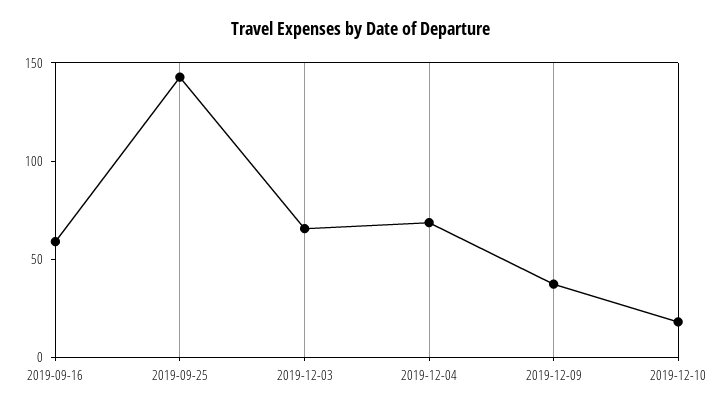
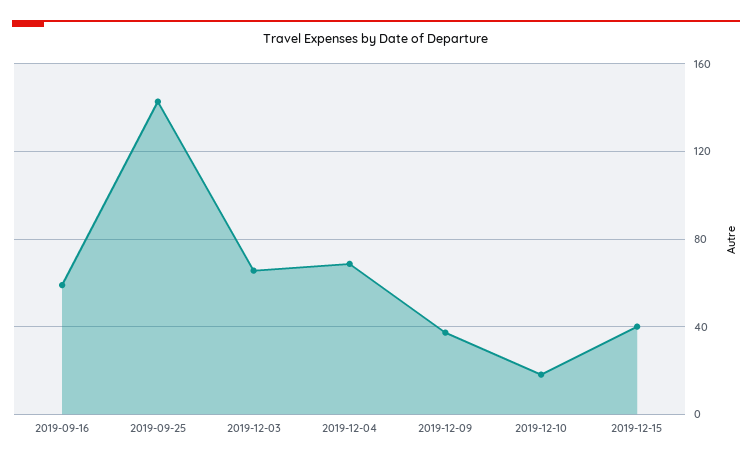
2019-12-15: none -> 40

